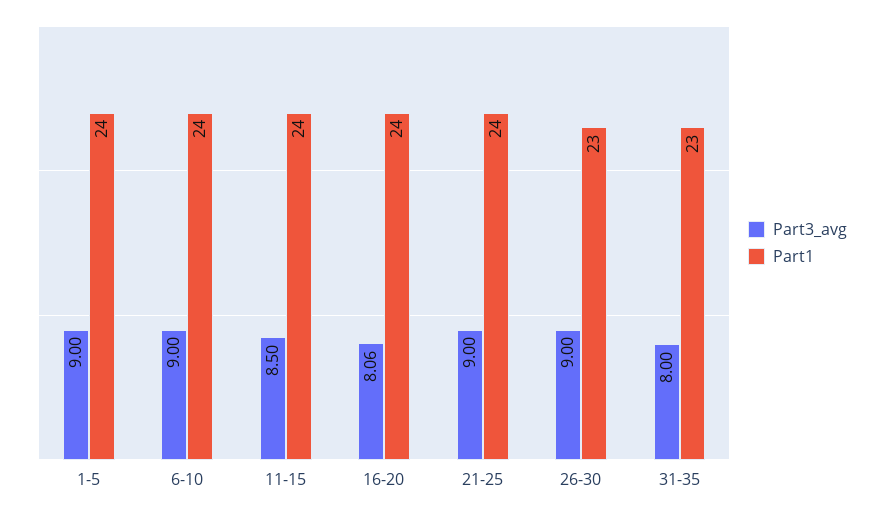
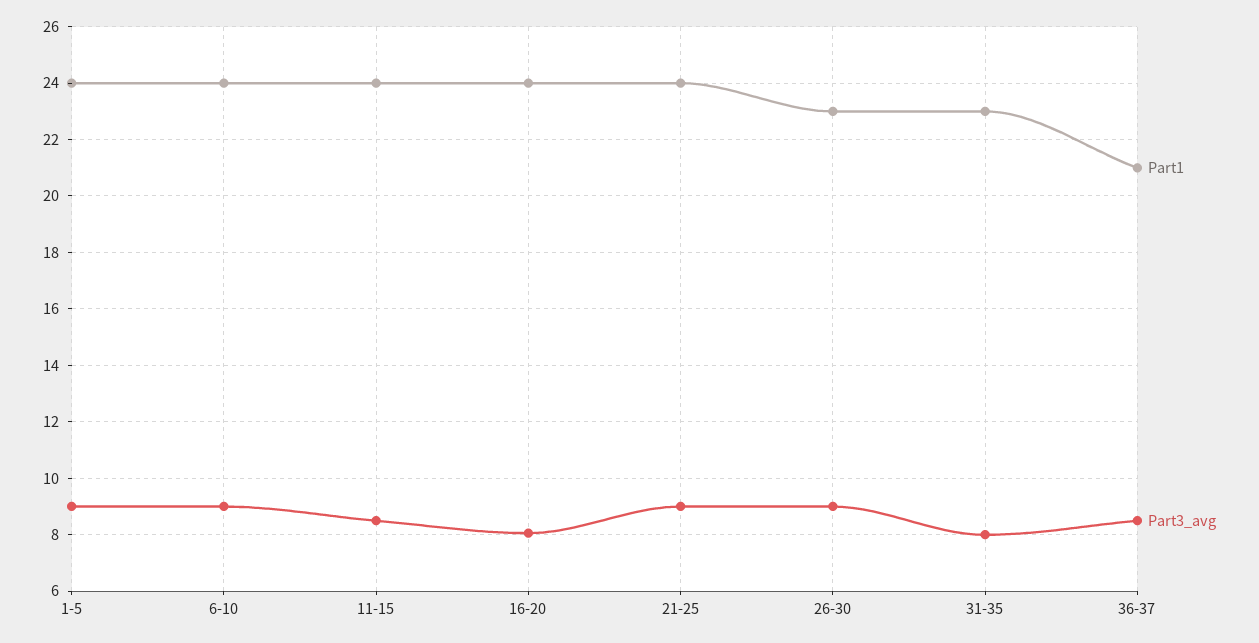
Part1, 36-37: none -> 21
Part3_avg, 36-37: none -> 8.5

